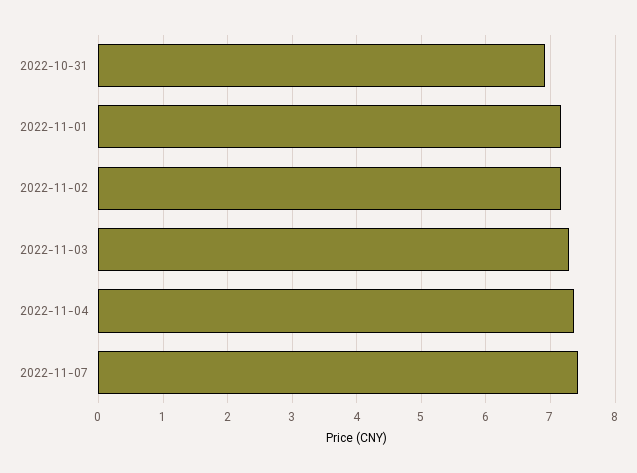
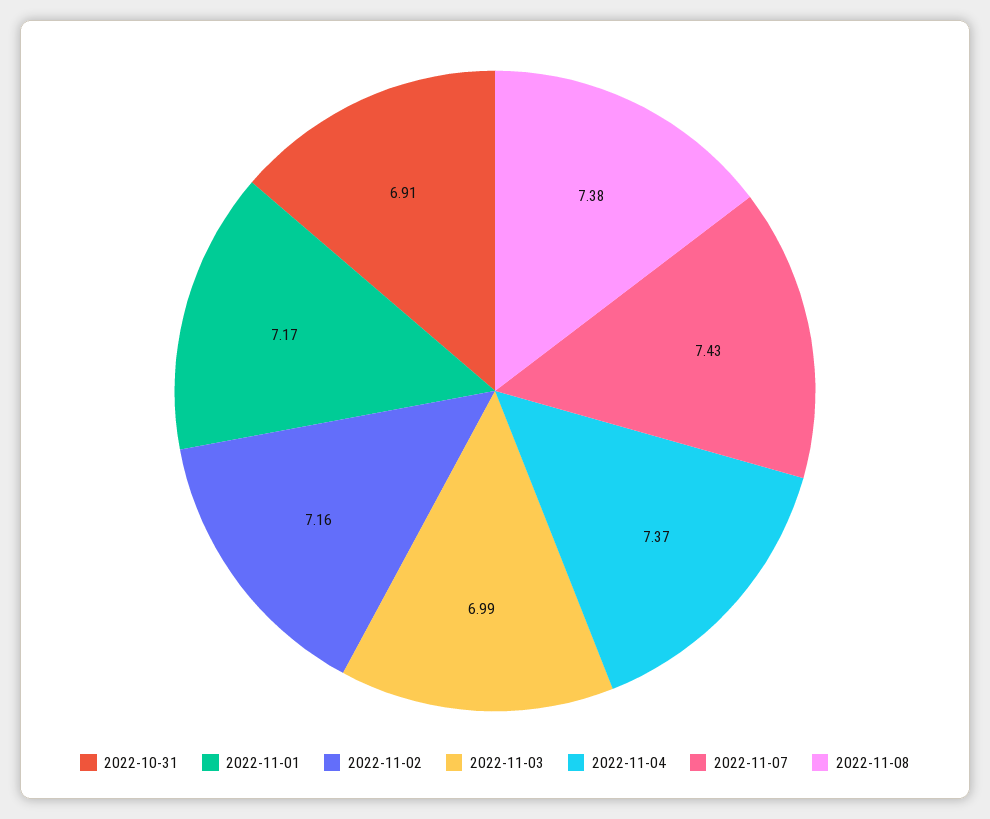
2022-11-03: 7.3 -> 6.99
2022-11-08: none -> 7.38

